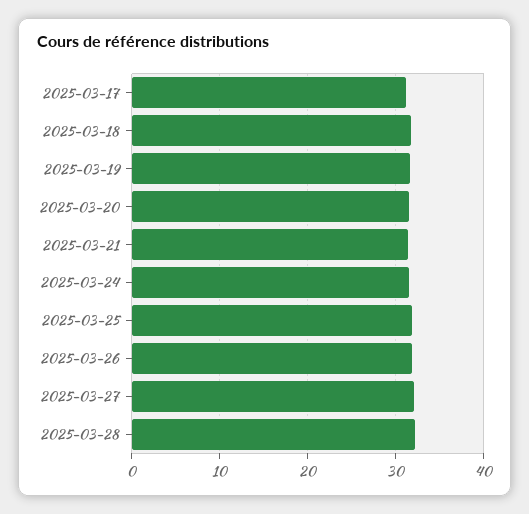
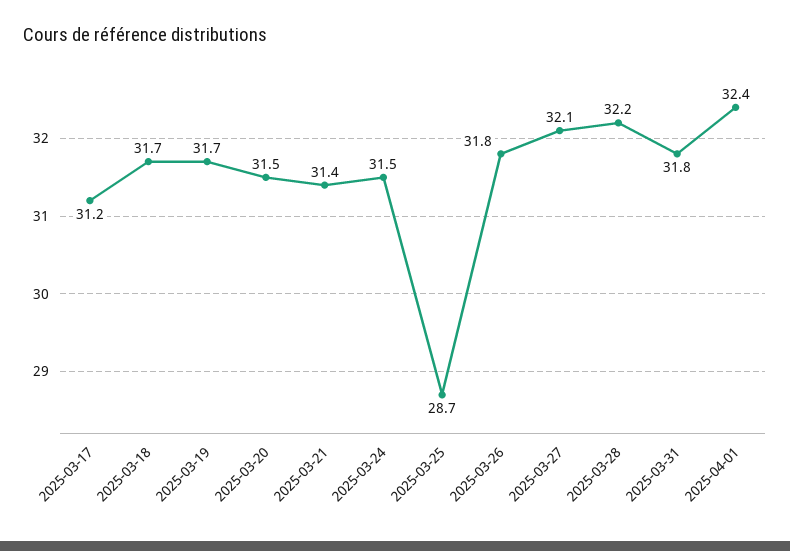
2025-03-25: 32 -> 28.7
2025-03-31: none -> 31.8
2025-04-01: none -> 32.4

